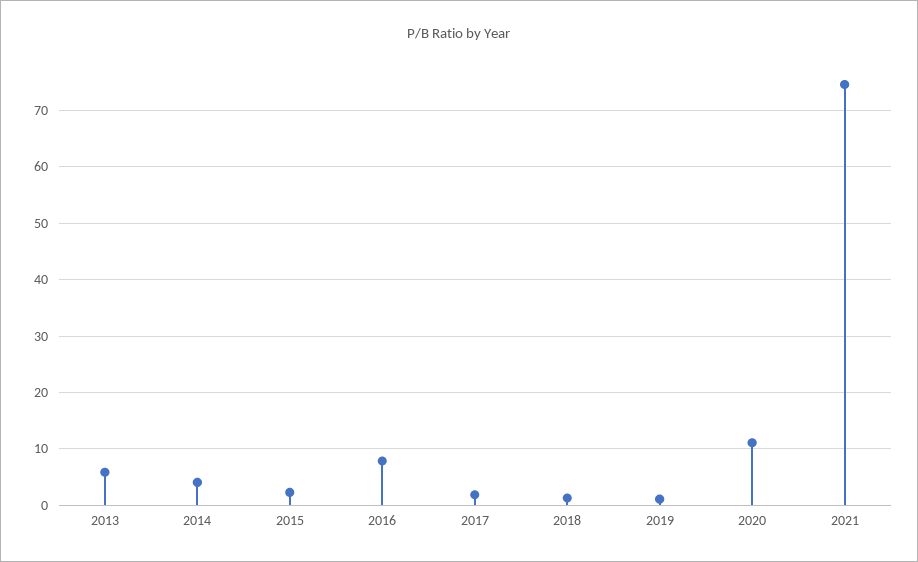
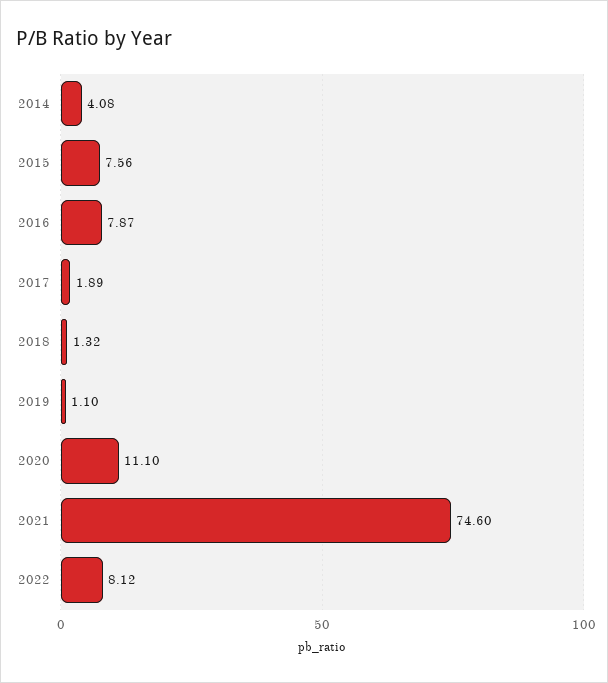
2013: 6 -> none
2015: 2 -> 7.56
2022: none -> 8.12

